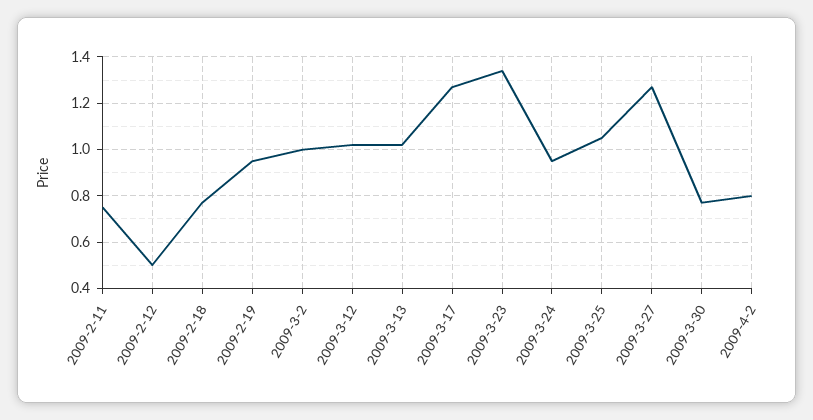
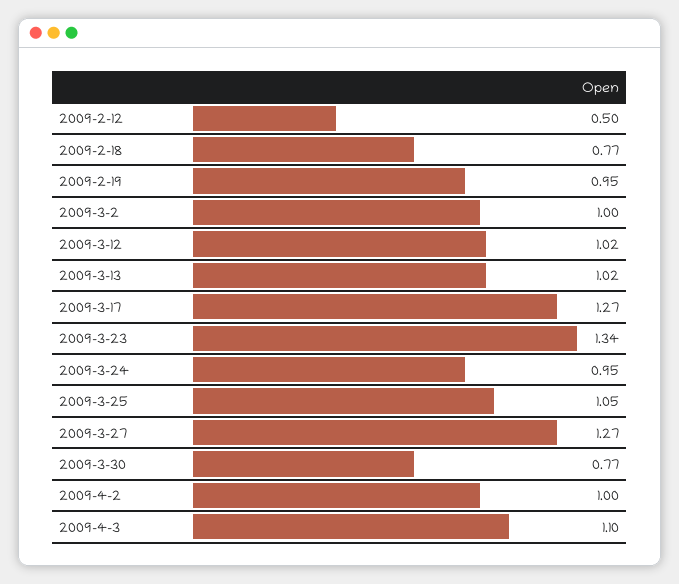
2009-2-11: 0.75 -> none
2009-4-2: 0.8 -> 1
2009-4-3: none -> 1.1

